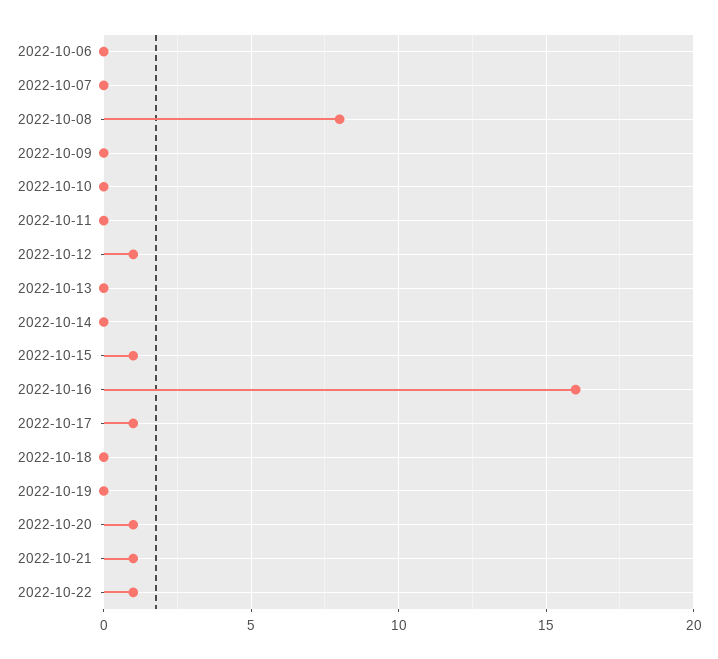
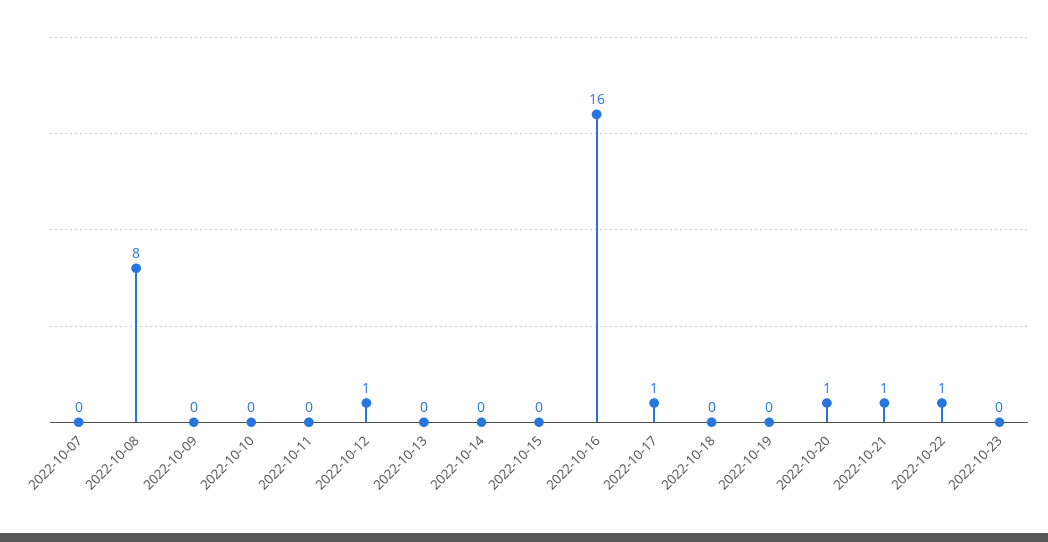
2022-10-06: 0 -> none
2022-10-15: 1 -> 0
2022-10-23: none -> 0

